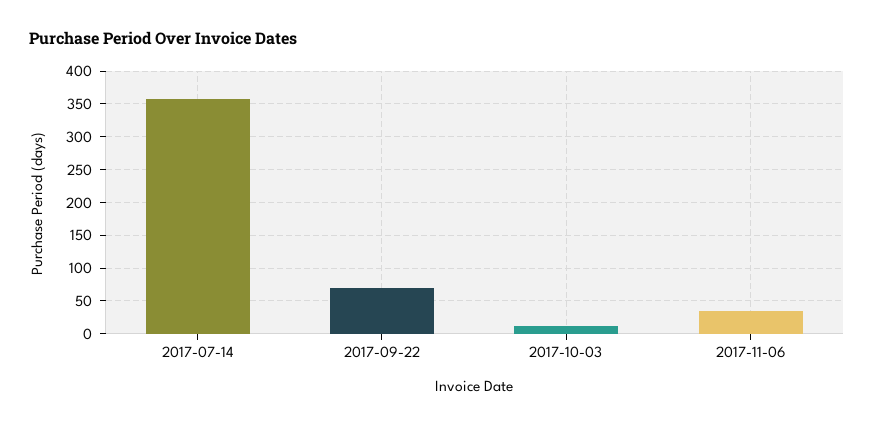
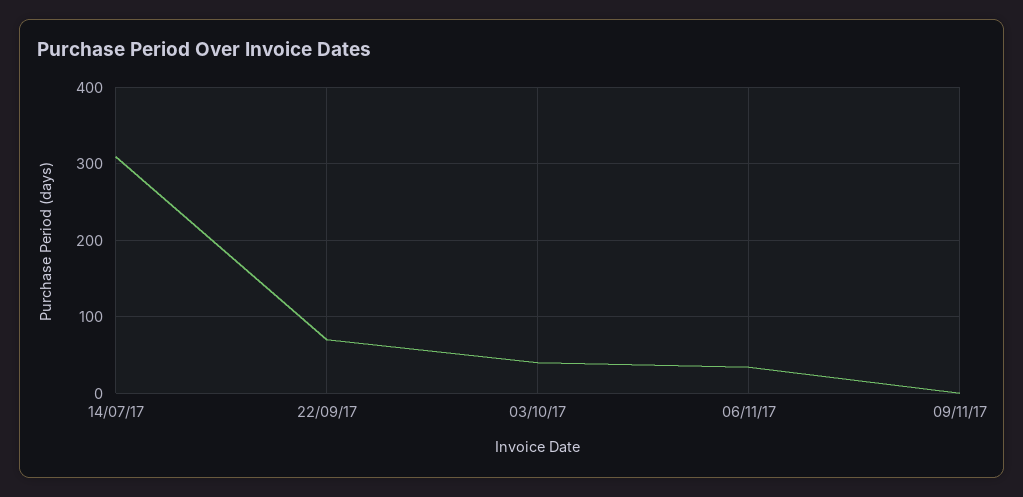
2017-07-14: 360 -> 310
2017-10-03: 10 -> 40
09/11/17: none -> 0

